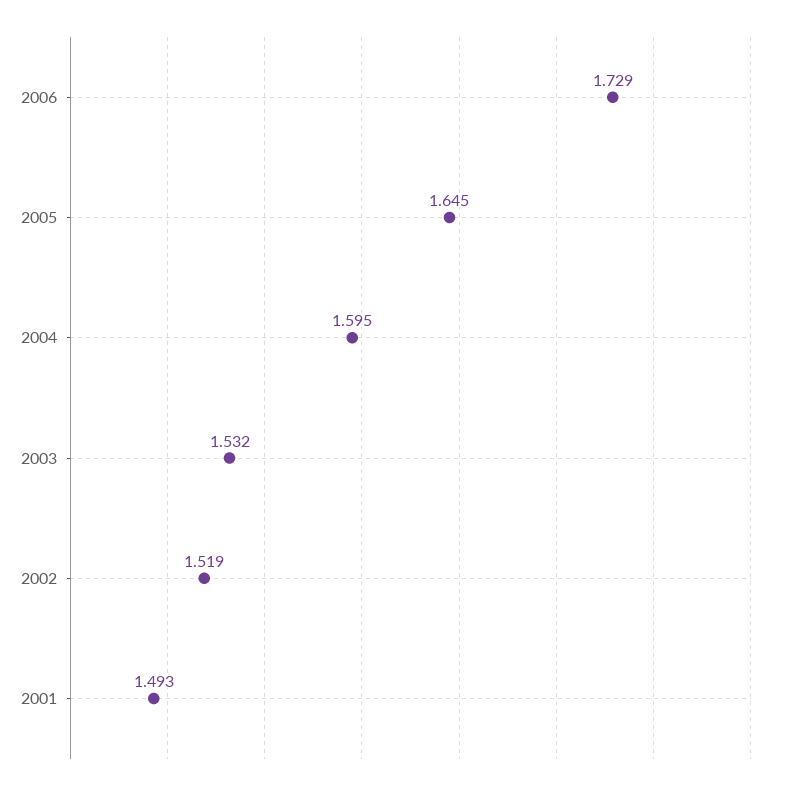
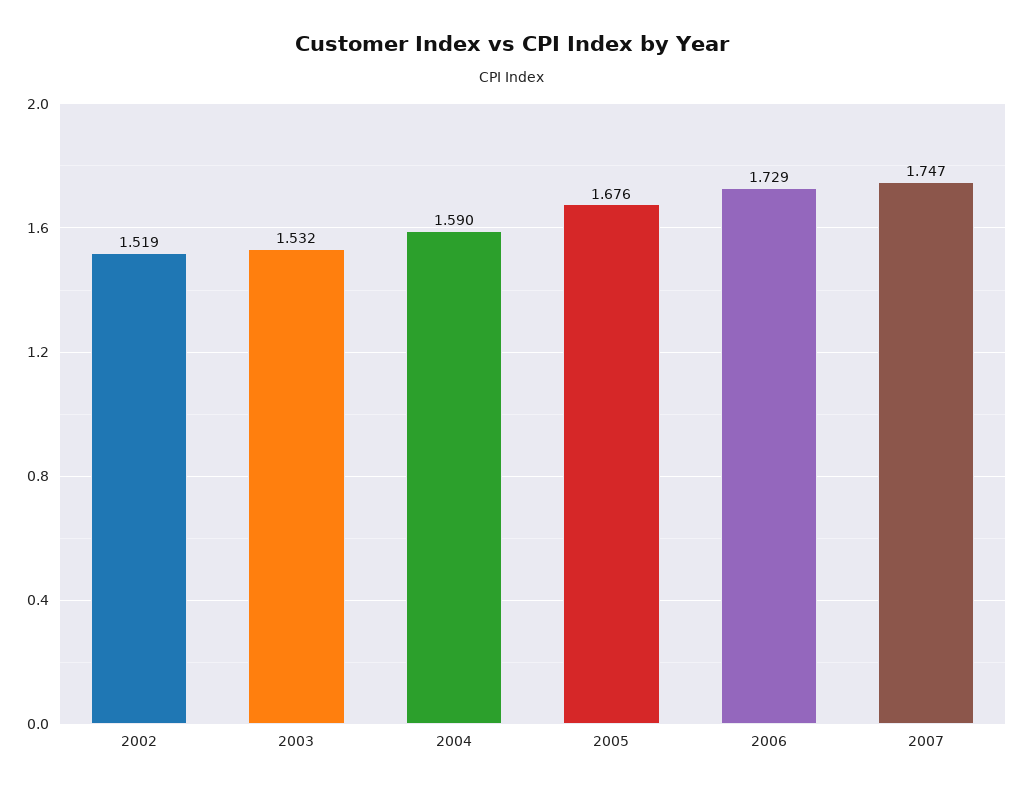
2005: 1.645 -> 1.676
2004: 1.595 -> 1.59
2001: 1.493 -> none
2007: none -> 1.747

